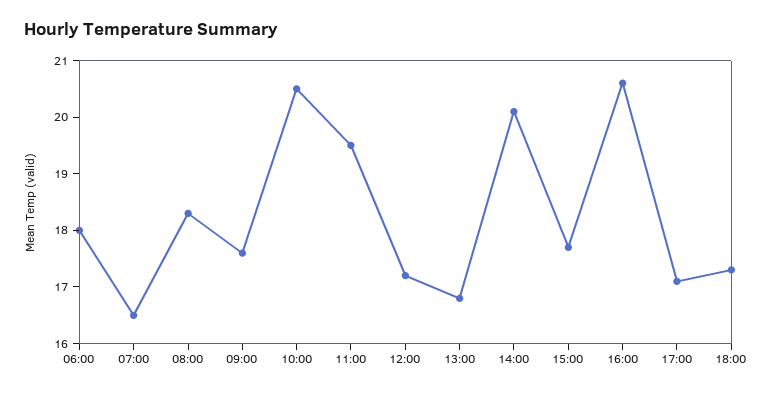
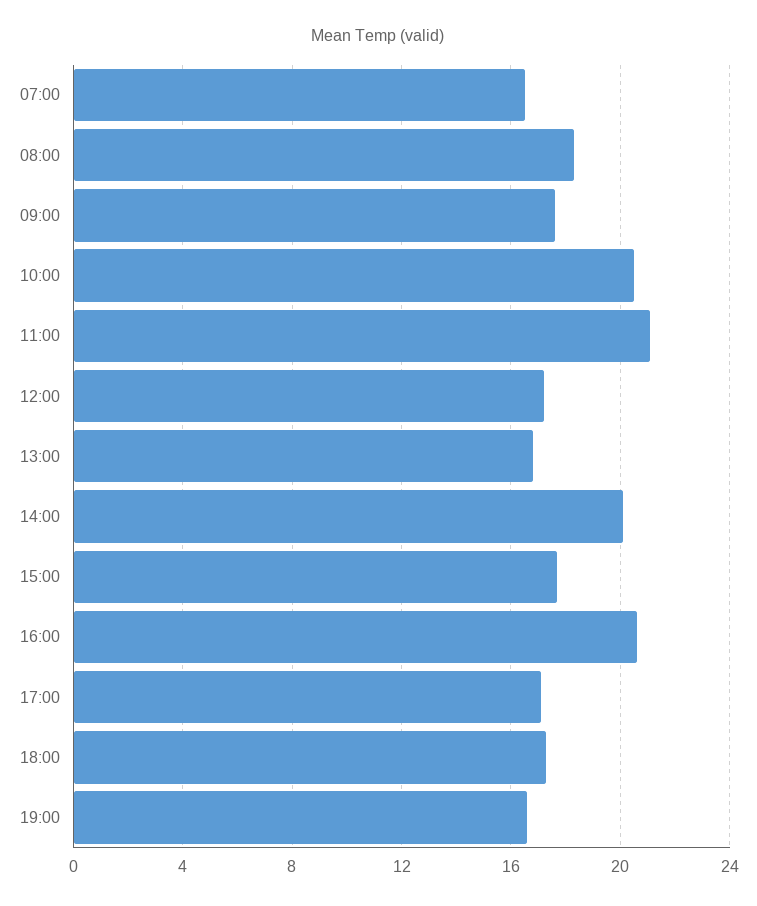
06:00: 18 -> none
11:00: 19.5 -> 21
19:00: none -> 16.5

